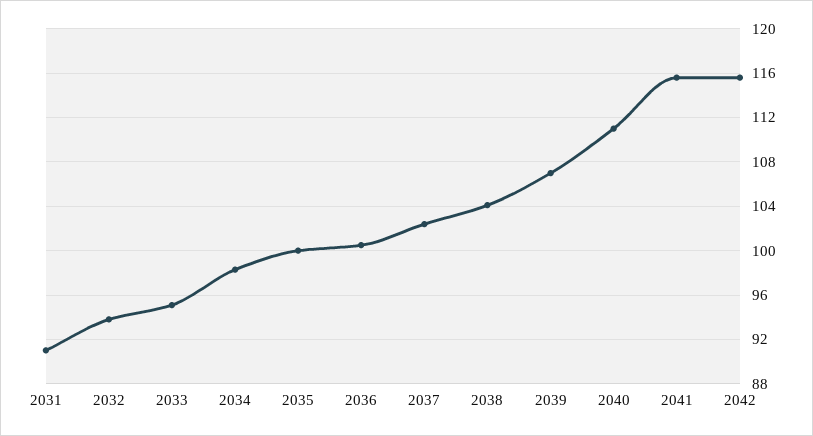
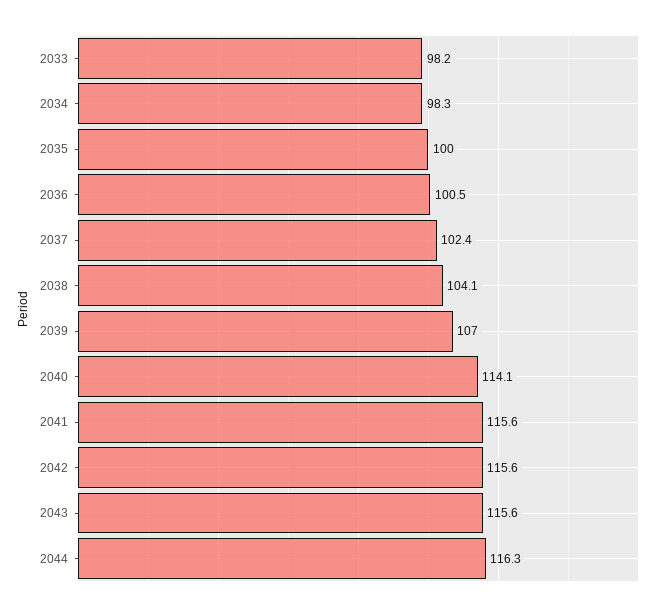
2031: 91 -> none
2032: 94 -> none
2033: 95 -> 98.2
2040: 111 -> 114.1
2043: none -> 115.6
2044: none -> 116.3

